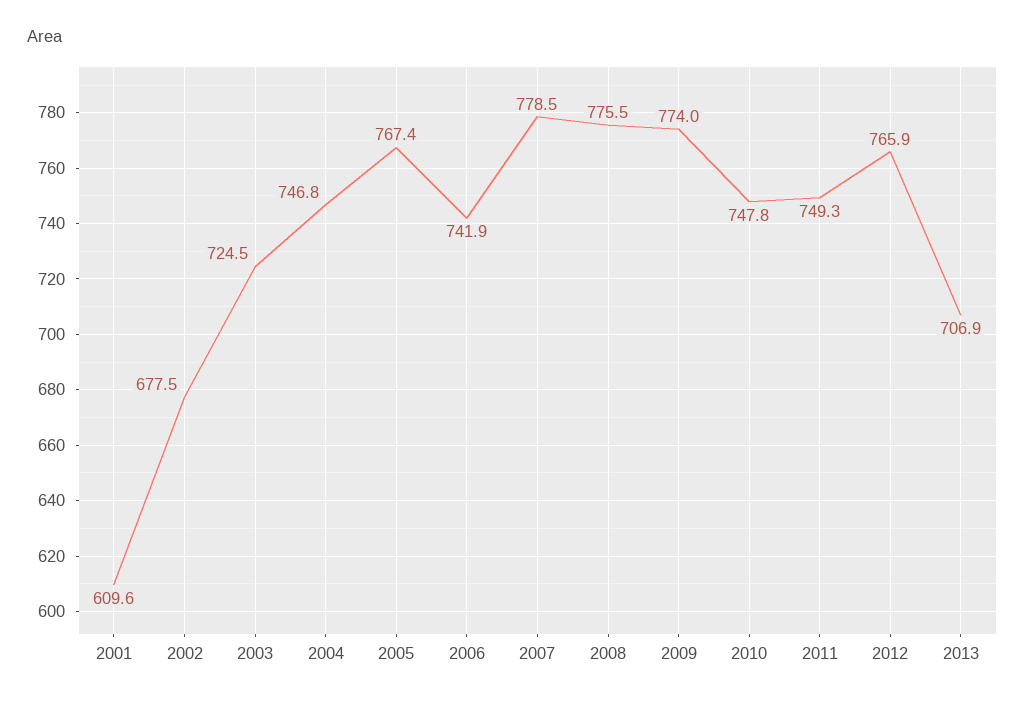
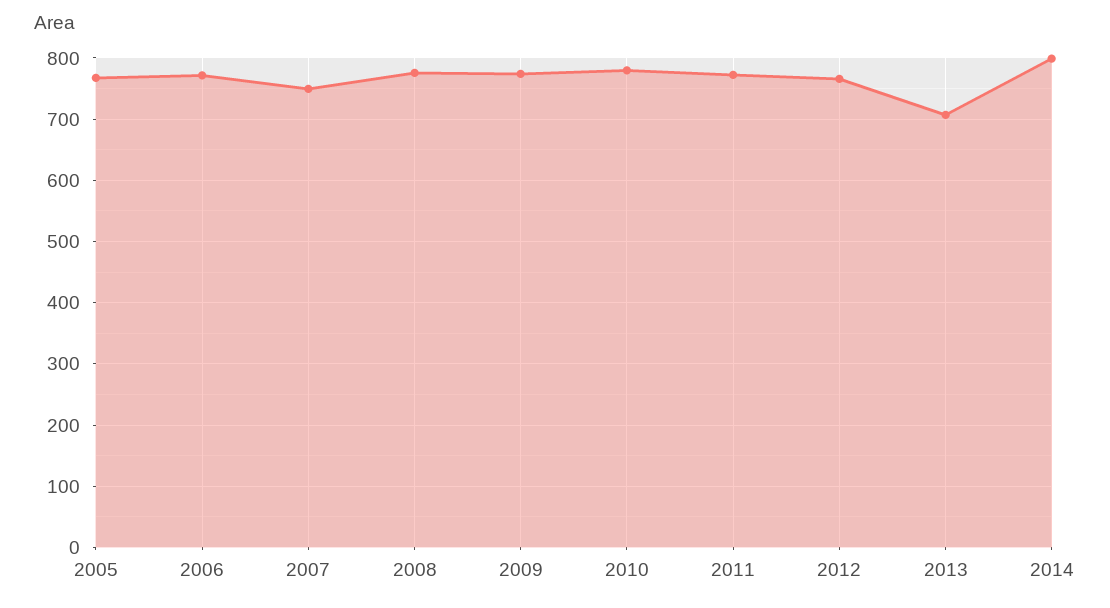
2001: 609.6 -> none
2002: 677.5 -> none
2003: 724.5 -> none
2004: 746.8 -> none
2006: 741.9 -> 770
2007: 778.5 -> 750
2010: 747.8 -> 780
2011: 749.3 -> 770
2014: none -> 800

